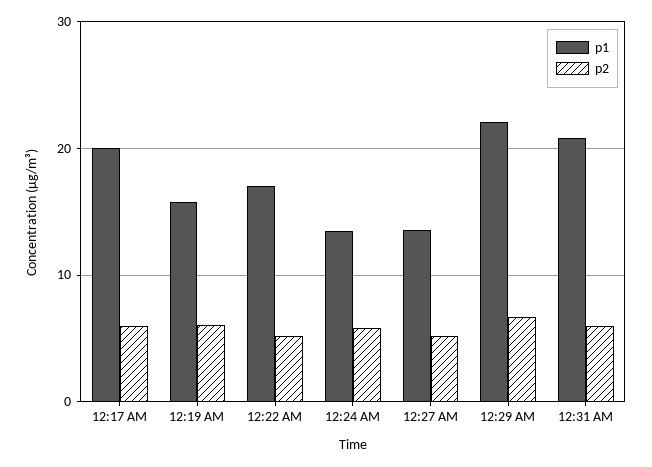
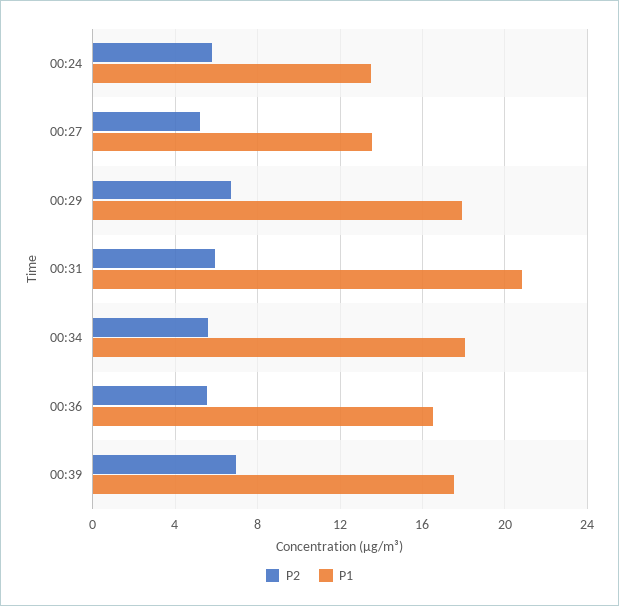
p1, 12:17 AM: 20 -> none
p2, 12:17 AM: 6 -> none
p1, 12:19 AM: 16 -> none
p2, 12:19 AM: 6 -> none
p1, 12:22 AM: 17 -> none
p2, 12:22 AM: 5 -> none
p1, 12:29 AM: 22 -> 18
p2, 00:34: none -> 5.5
p1, 00:34: none -> 18
p2, 00:36: none -> 5.5
p1, 00:36: none -> 16.5
p2, 00:39: none -> 7
p1, 00:39: none -> 17.5

